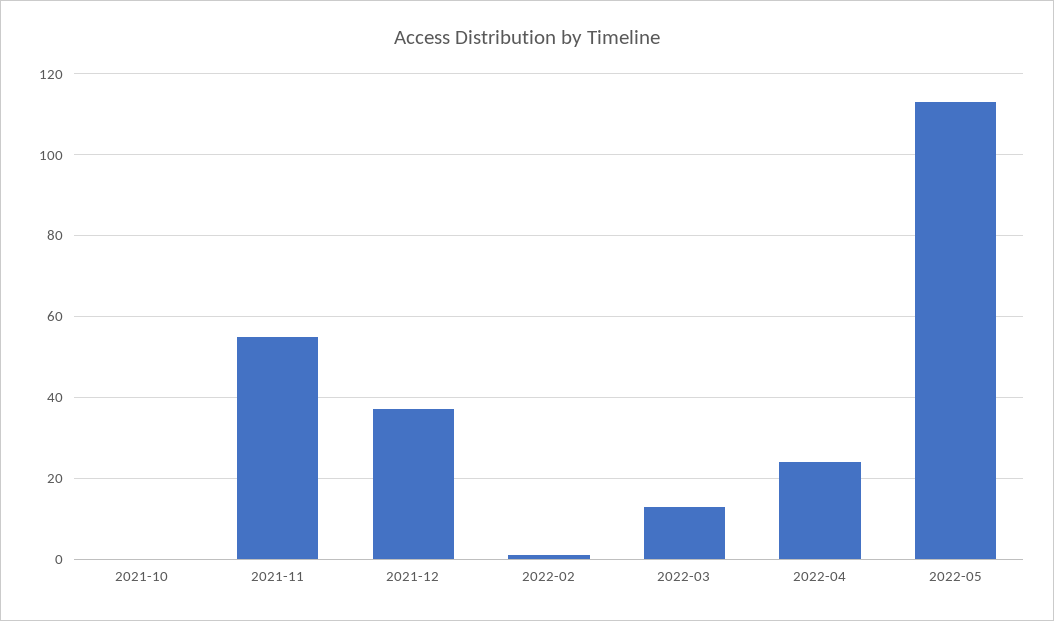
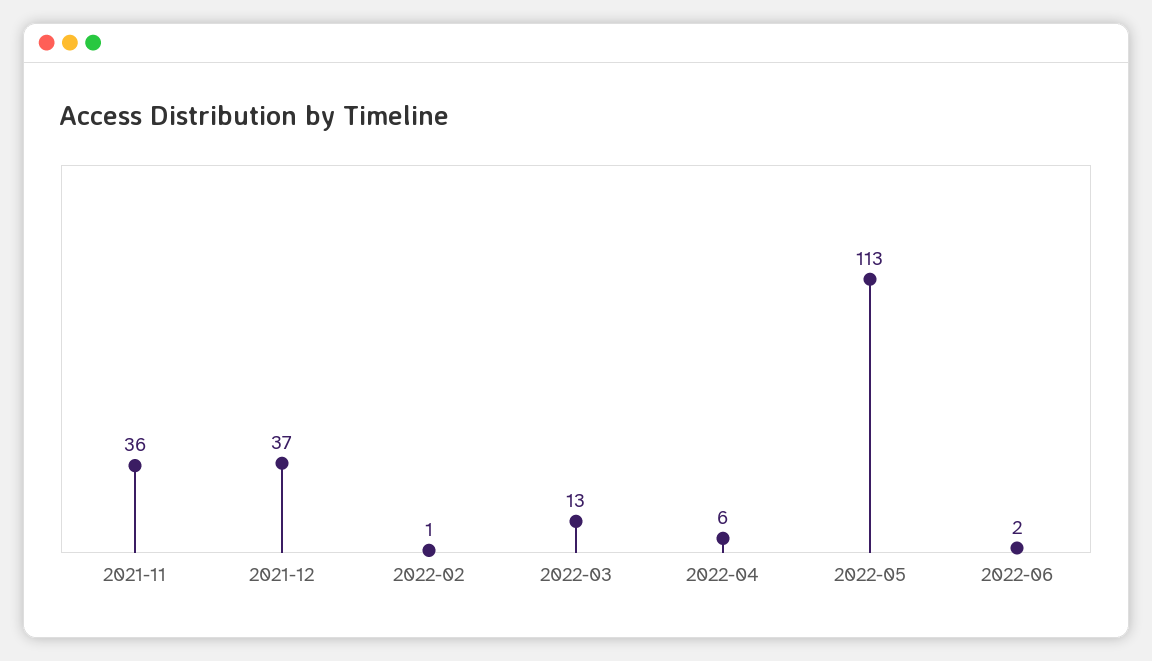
2021-10: 0 -> none
2021-11: 55 -> 36
2022-04: 25 -> 6
2022-06: none -> 2

